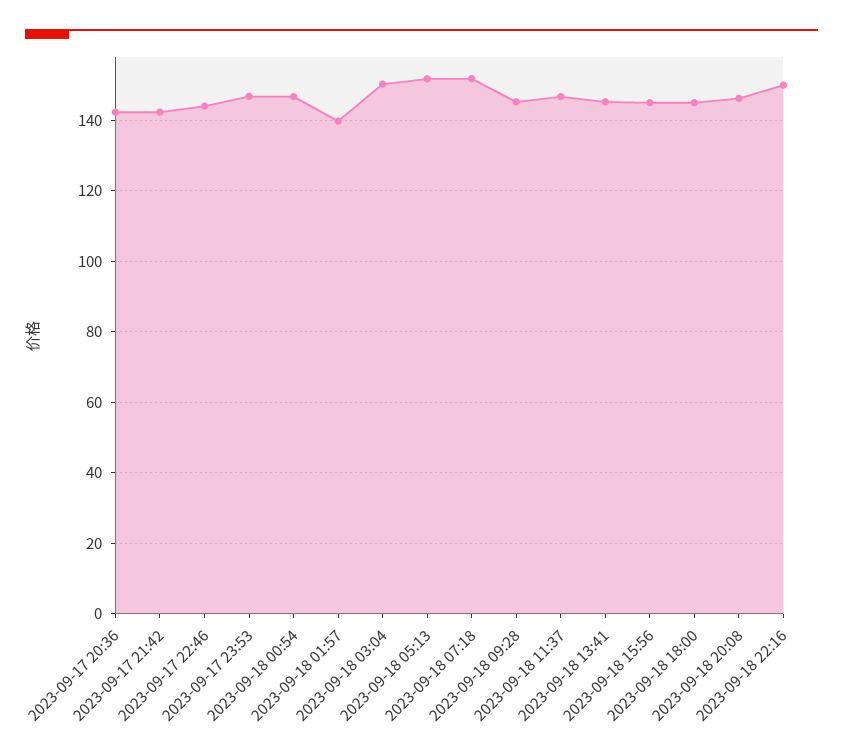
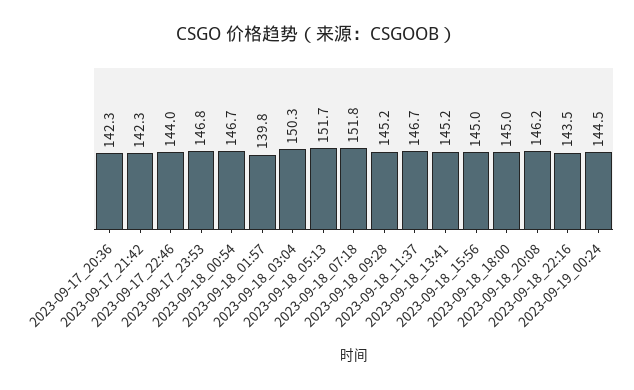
2023-09-18 22:16: 150 -> 143.5
2023-09-19_00:24: none -> 144.5

